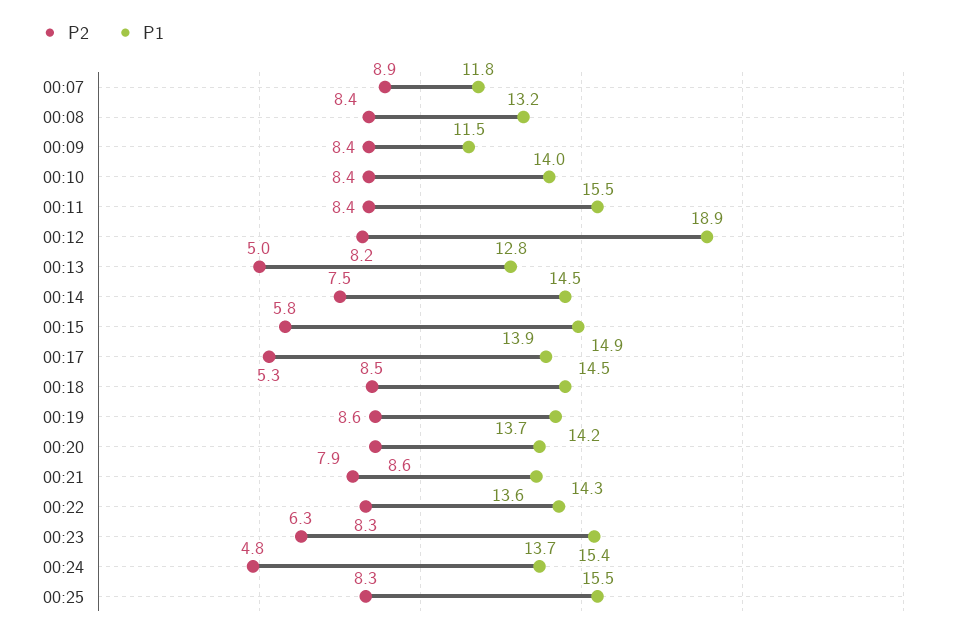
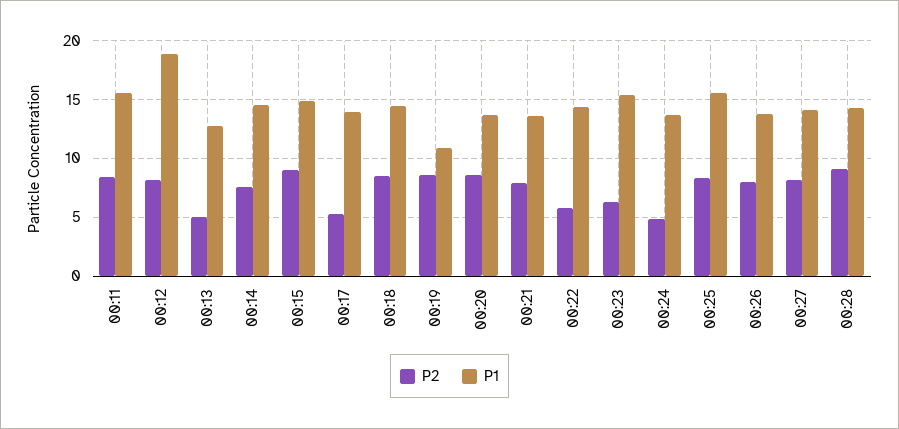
P2, 00:07: 8.9 -> none
P1, 00:07: 11.8 -> none
P2, 00:08: 8.4 -> none
P1, 00:08: 13.2 -> none
P2, 00:09: 8.4 -> none
P1, 00:09: 11.5 -> none
P2, 00:10: 8.4 -> none
P1, 00:10: 14 -> none
P2, 00:15: 5.8 -> 9
P1, 00:19: 14.2 -> 11
P2, 00:22: 8.3 -> 6
P2, 00:26: none -> 8
P1, 00:26: none -> 14
P2, 00:27: none -> 8
P1, 00:27: none -> 14
P2, 00:28: none -> 9
P1, 00:28: none -> 14

